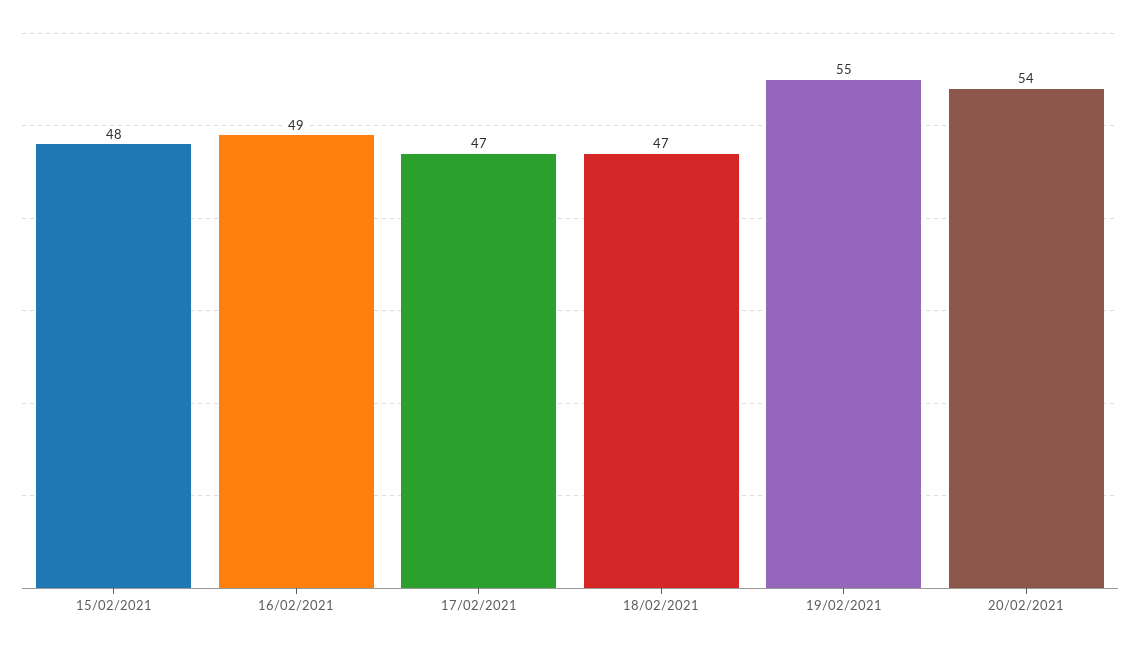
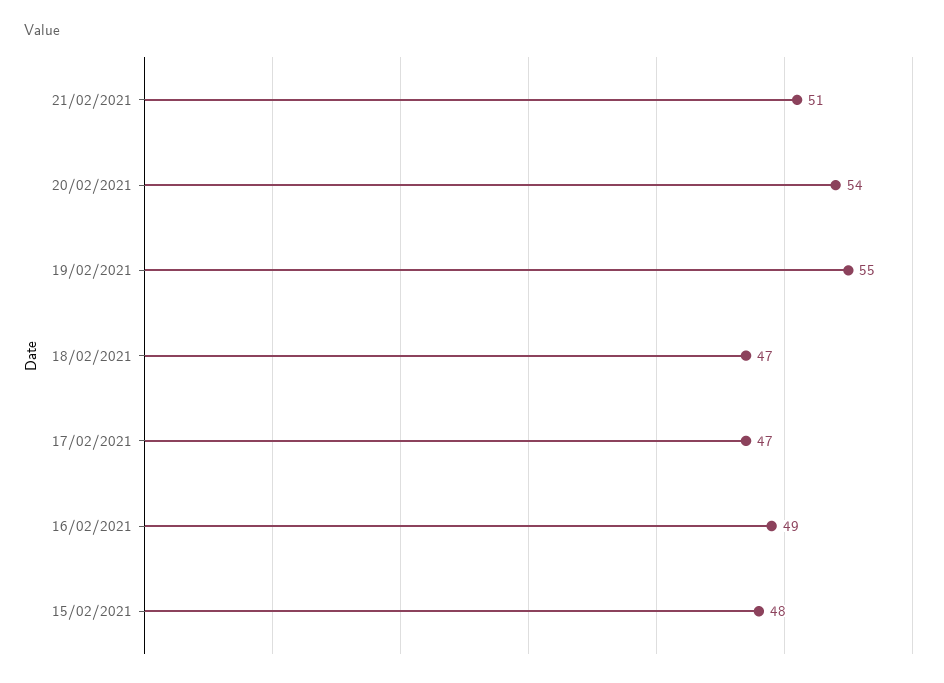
21/02/2021: none -> 51

